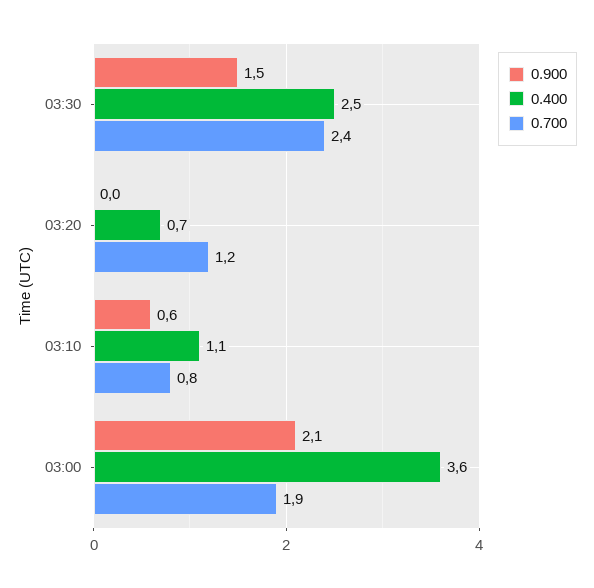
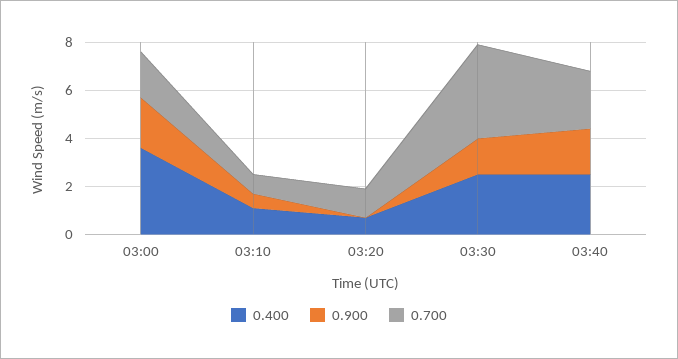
0.700, 03:30: 2.4 -> 4
0.400, 03:40: none -> 2.5
0.900, 03:40: none -> 2
0.700, 03:40: none -> 2.5

